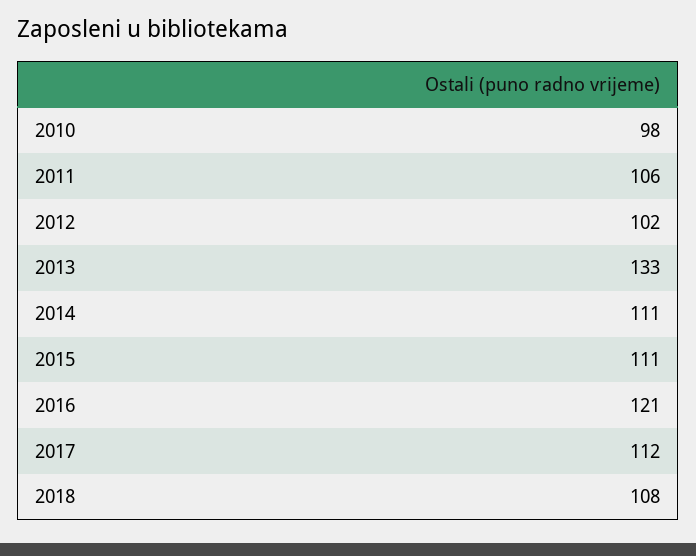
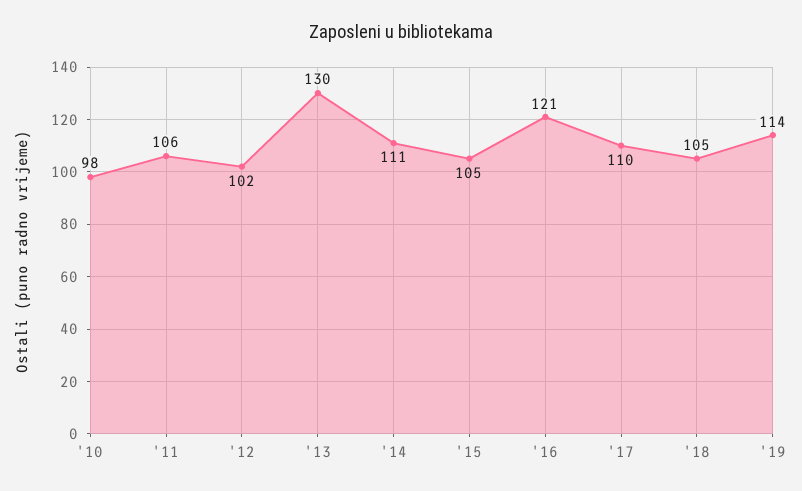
2013: 133 -> 130
2015: 111 -> 105
2017: 112 -> 110
2018: 108 -> 105
'19: none -> 114

